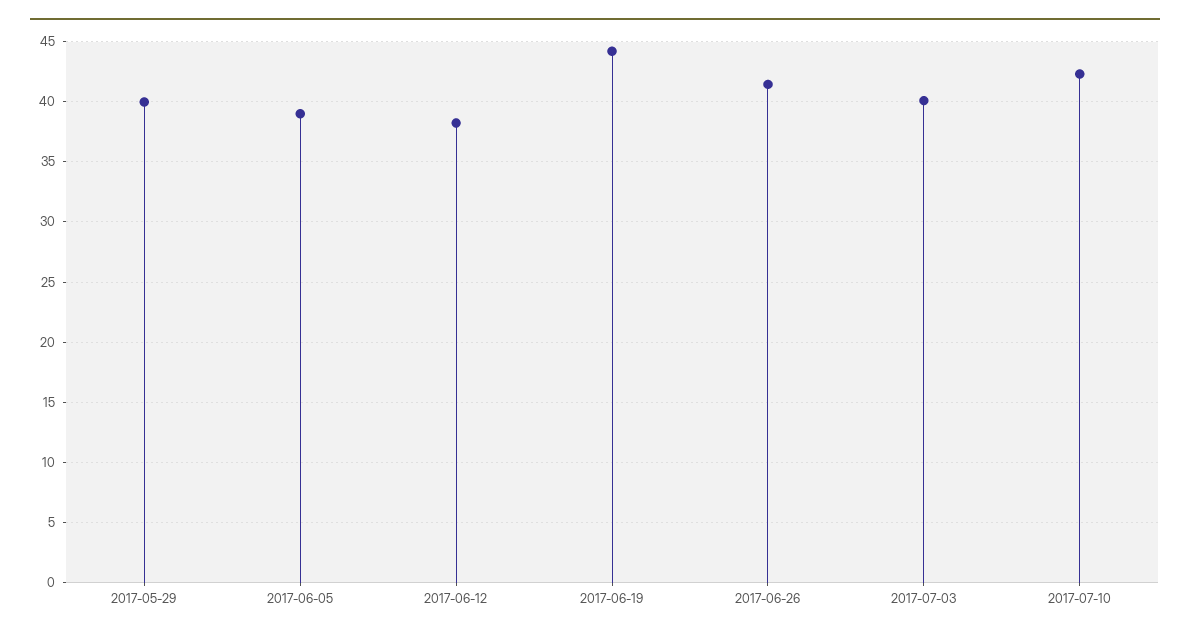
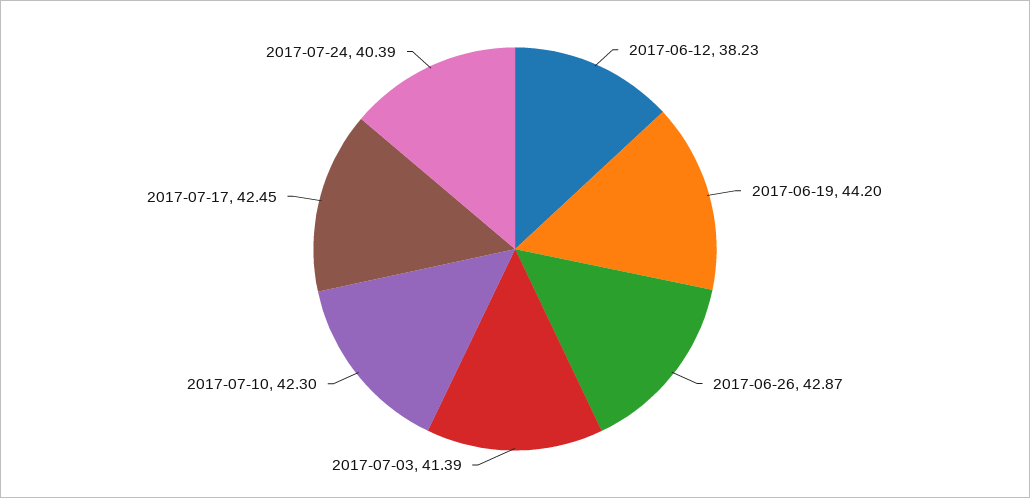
2017-05-29: 40 -> none
2017-06-05: 39 -> none
2017-06-26: 41.5 -> 42.87
2017-07-03: 40 -> 41.39
2017-07-17: none -> 42.45
2017-07-24: none -> 40.39

